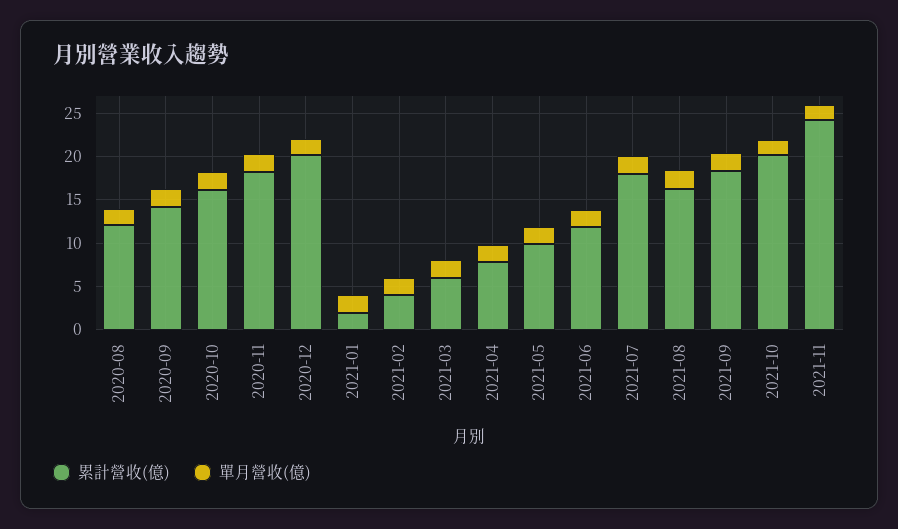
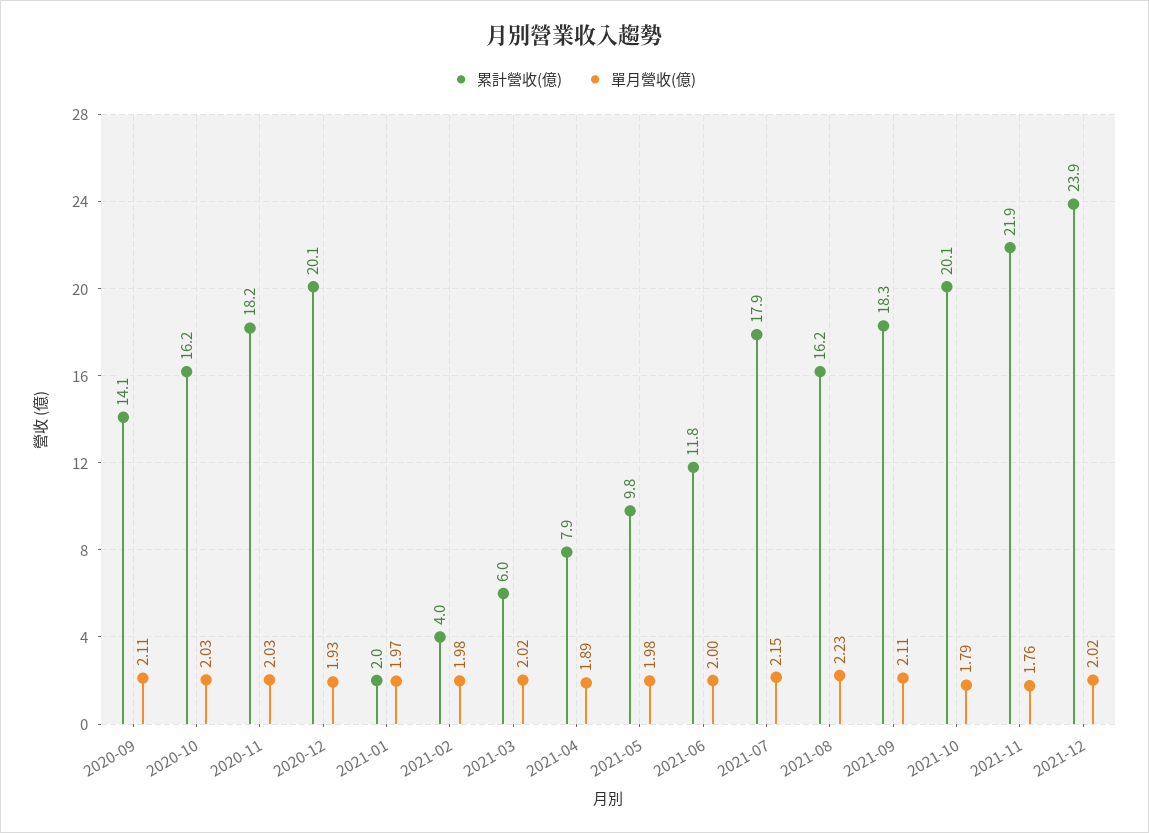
累計營收(億), 2020-08: 12 -> none
單月營收(億), 2020-08: 2 -> none
累計營收(億), 2021-11: 24 -> 21.9
累計營收(億), 2021-12: none -> 23.9
單月營收(億), 2021-12: none -> 2.02

